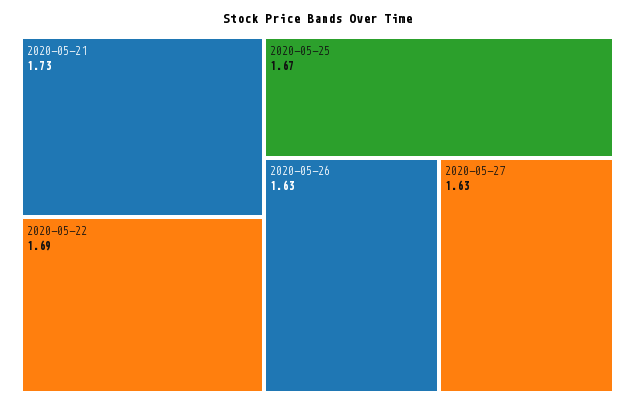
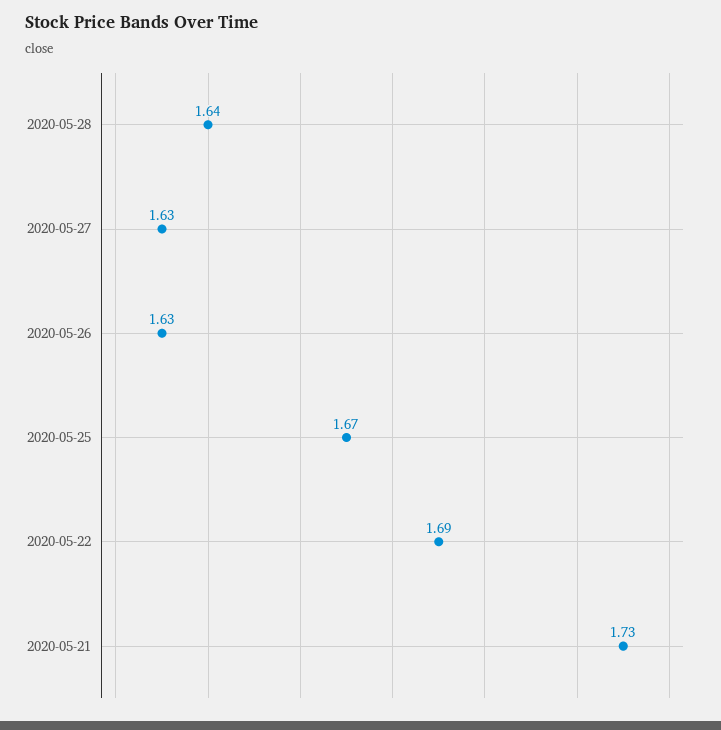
2020-05-28: none -> 1.64

